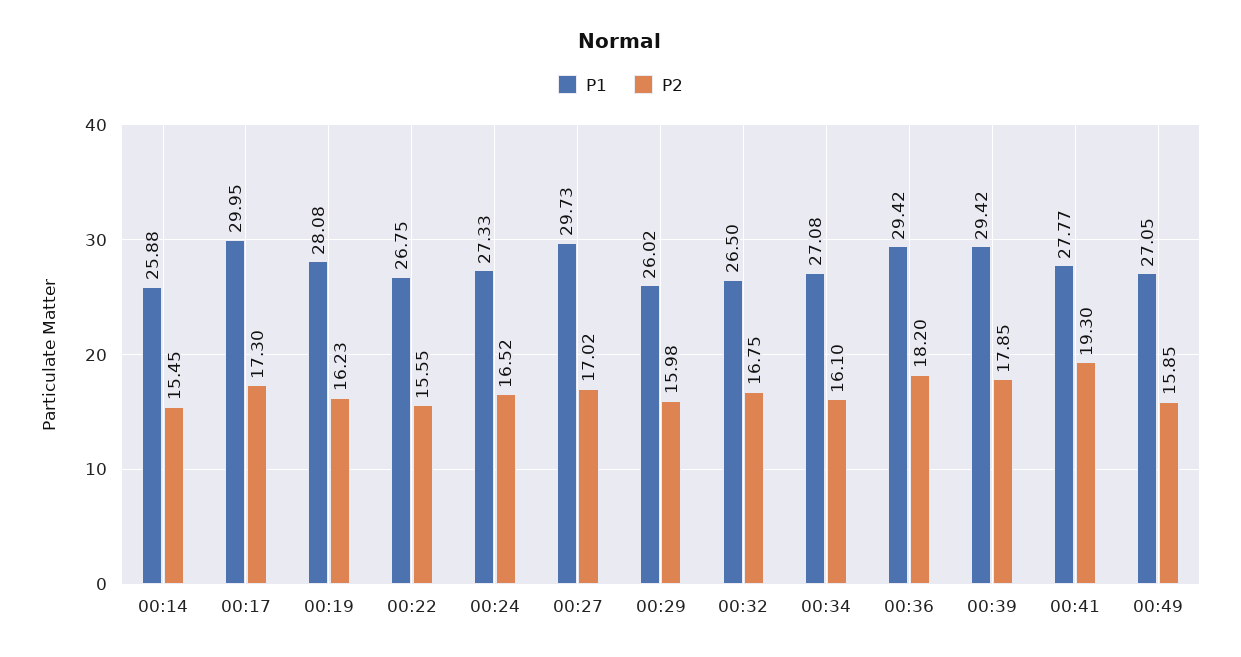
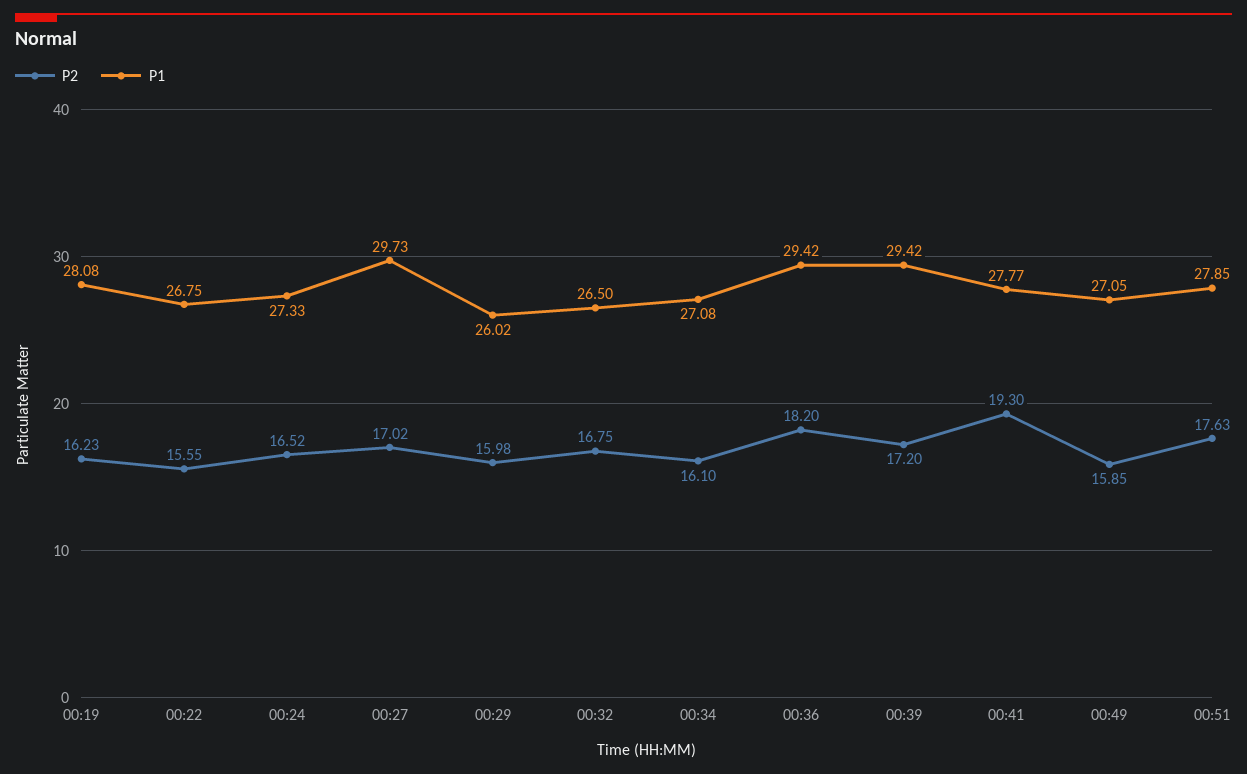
P1, 00:14: 25.88 -> none
P2, 00:14: 15.45 -> none
P1, 00:17: 29.95 -> none
P2, 00:17: 17.3 -> none
P2, 00:39: 17.85 -> 17.2
P2, 00:51: none -> 17.63
P1, 00:51: none -> 27.85

